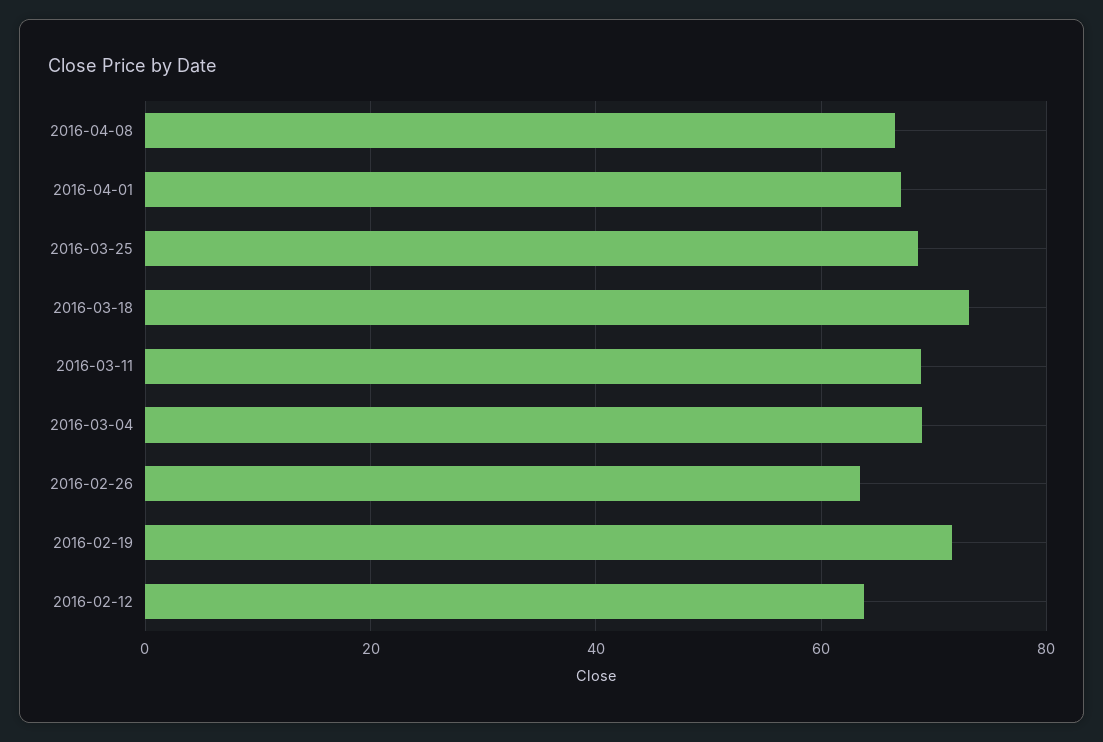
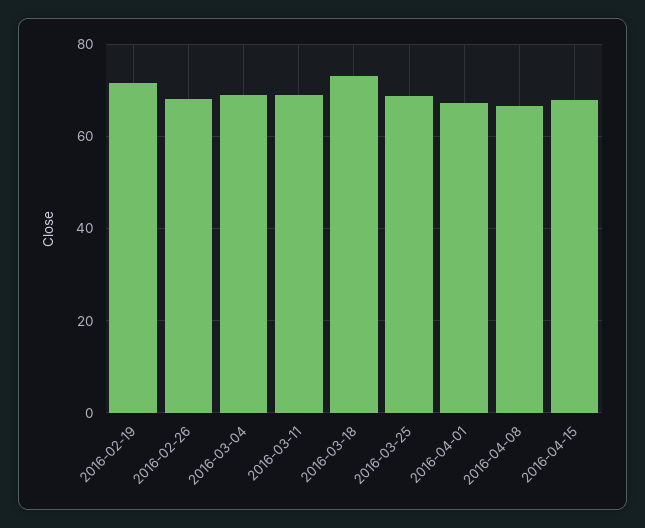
2016-02-26: 64 -> 68
2016-02-12: 64 -> none
2016-04-15: none -> 68

